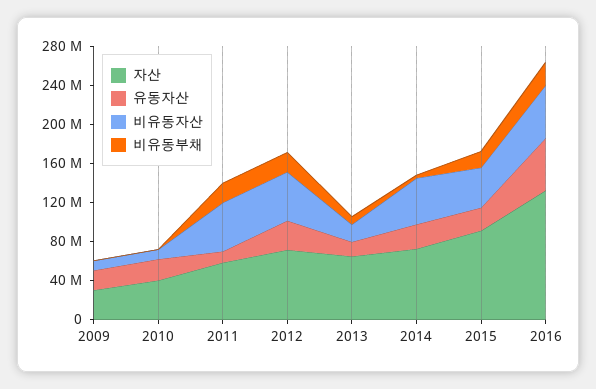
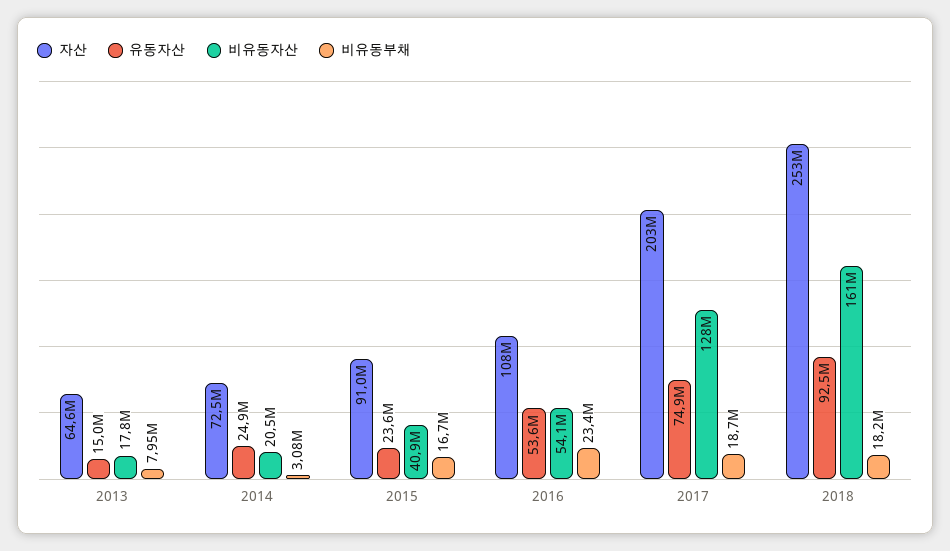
자산, 2009: 30000000 -> none
유동자산, 2009: 20000000 -> none
비유동자산, 2009: 10000000 -> none
비유동부채, 2009: 0 -> none
자산, 2010: 40000000 -> none
유동자산, 2010: 20000000 -> none
비유동자산, 2010: 10000000 -> none
비유동부채, 2010: 0 -> none
자산, 2011: 60000000 -> none
유동자산, 2011: 10000000 -> none
비유동자산, 2011: 50000000 -> none
비유동부채, 2011: 20000000 -> none
자산, 2012: 70000000 -> none
유동자산, 2012: 30000000 -> none
비유동자산, 2012: 50000000 -> none
비유동부채, 2012: 20000000 -> none
비유동자산, 2014: 50000000 -> 20500000
자산, 2016: 130000000 -> 108000000
자산, 2017: none -> 203000000
유동자산, 2017: none -> 74900000
비유동자산, 2017: none -> 128000000
비유동부채, 2017: none -> 18700000
자산, 2018: none -> 253000000
유동자산, 2018: none -> 92500000
비유동자산, 2018: none -> 161000000
비유동부채, 2018: none -> 18200000

